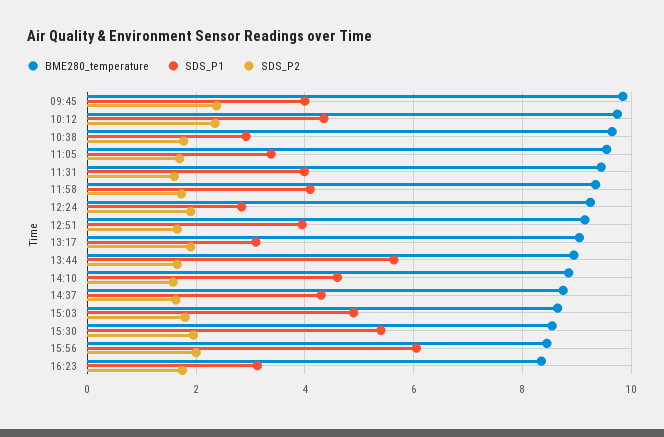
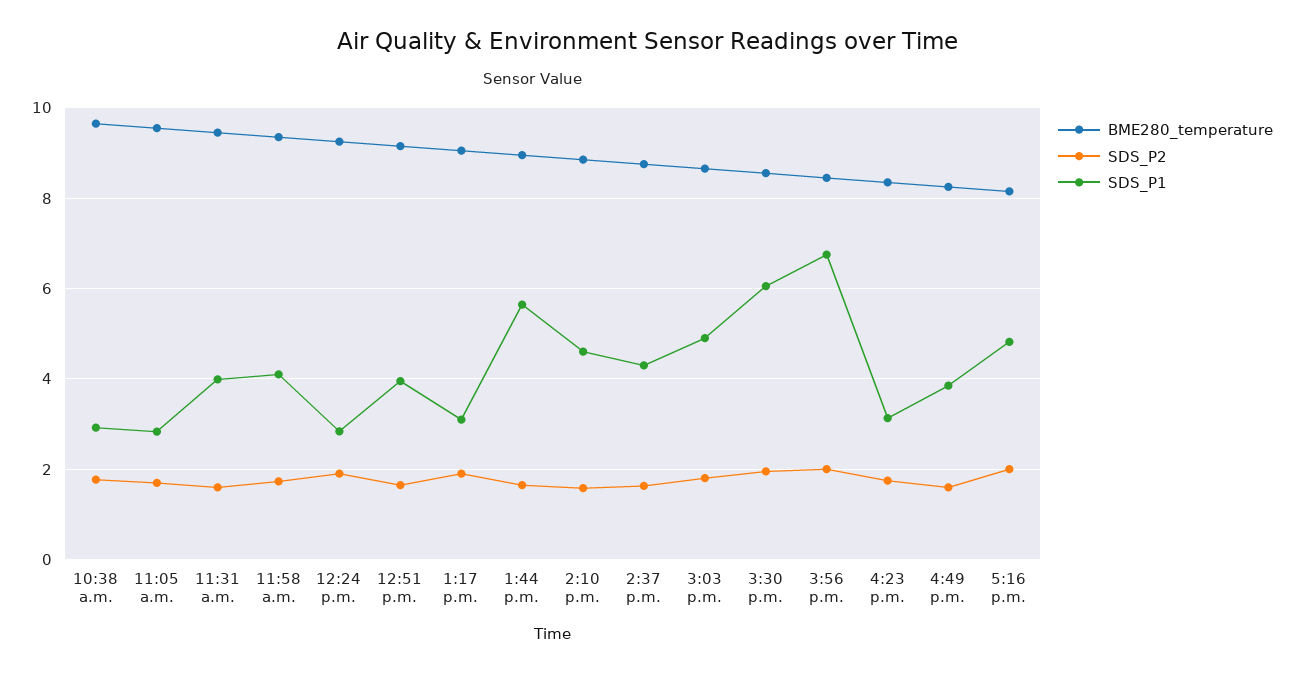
BME280_temperature, 09:45: 9.8 -> none
SDS_P1, 09:45: 4 -> none
SDS_P2, 09:45: 2.4 -> none
BME280_temperature, 10:12: 9.8 -> none
SDS_P1, 10:12: 4.4 -> none
SDS_P2, 10:12: 2.4 -> none
SDS_P1, 11:05: 3.4 -> 2.8
SDS_P1, 15:30: 5.4 -> 6
SDS_P1, 15:56: 6 -> 6.8
BME280_temperature, 4:49 p.m.: none -> 8.2
SDS_P2, 4:49 p.m.: none -> 1.6
SDS_P1, 4:49 p.m.: none -> 3.8
BME280_temperature, 5:16 p.m.: none -> 8.2
SDS_P2, 5:16 p.m.: none -> 2
SDS_P1, 5:16 p.m.: none -> 4.8

